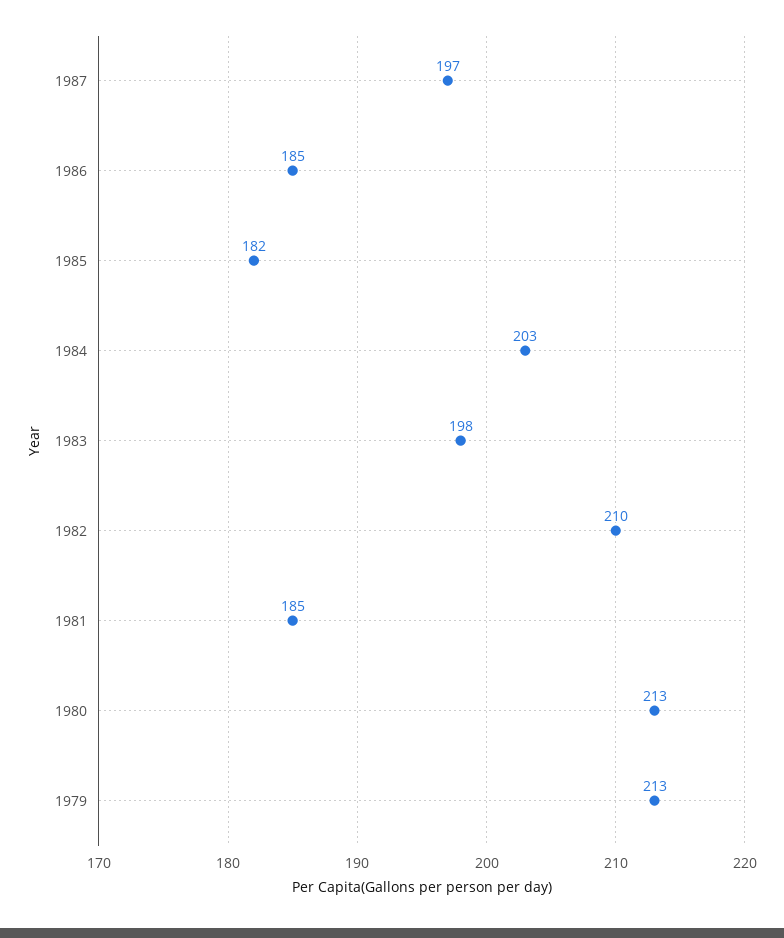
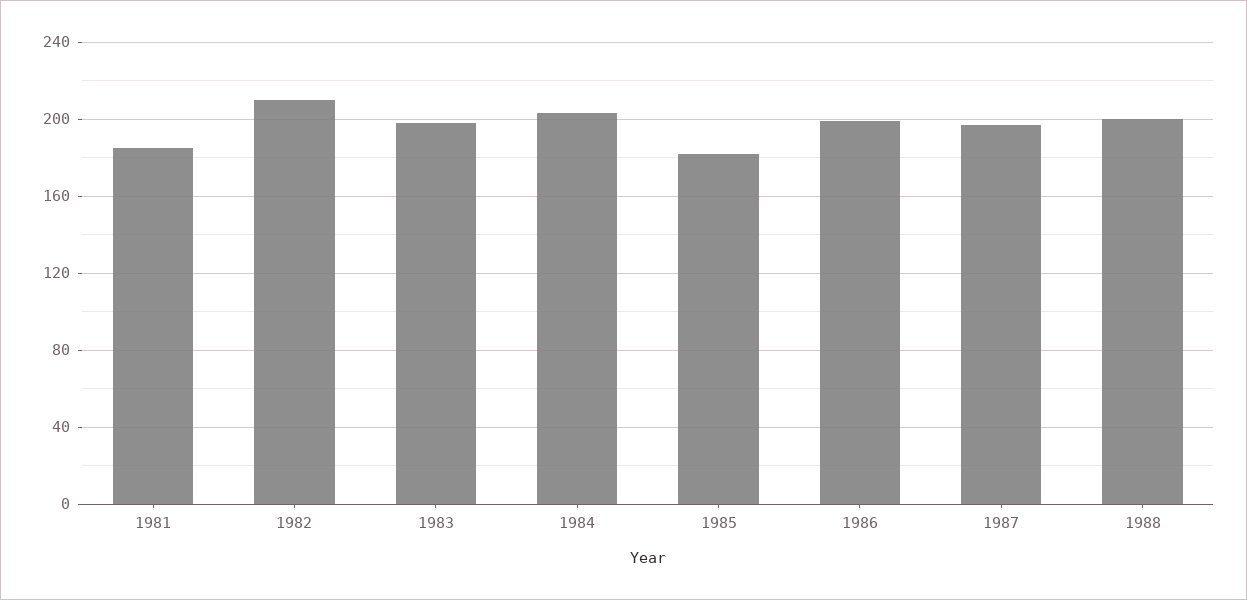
1986: 185 -> 200
1980: 213 -> none
1979: 213 -> none
1988: none -> 200

